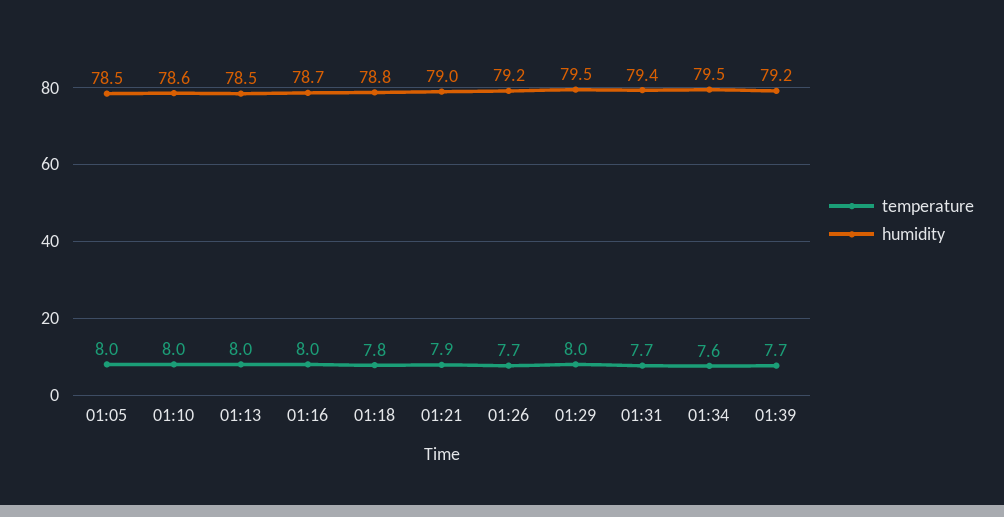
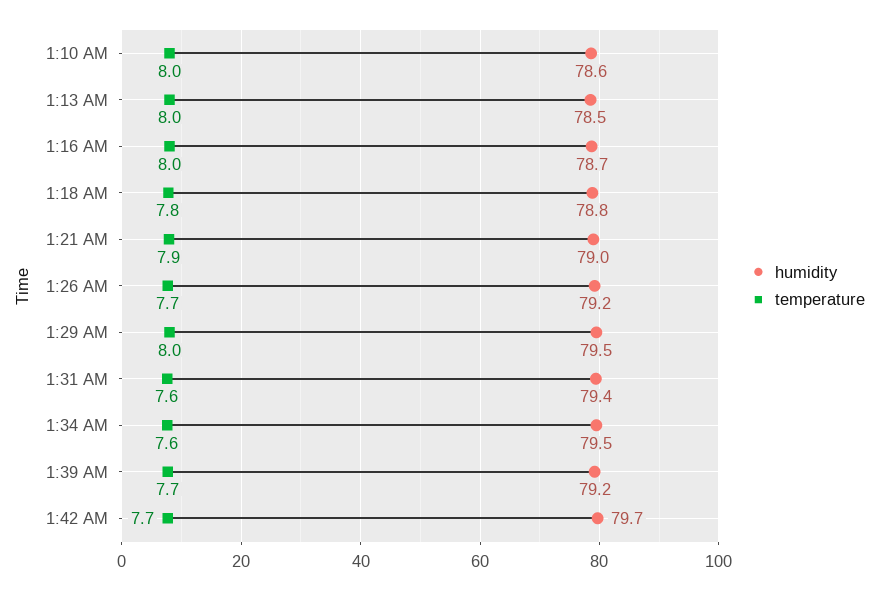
temperature, 01:05: 8 -> none
humidity, 01:05: 78.5 -> none
temperature, 01:31: 7.7 -> 7.6
humidity, 1:42 AM: none -> 79.7
temperature, 1:42 AM: none -> 7.7

